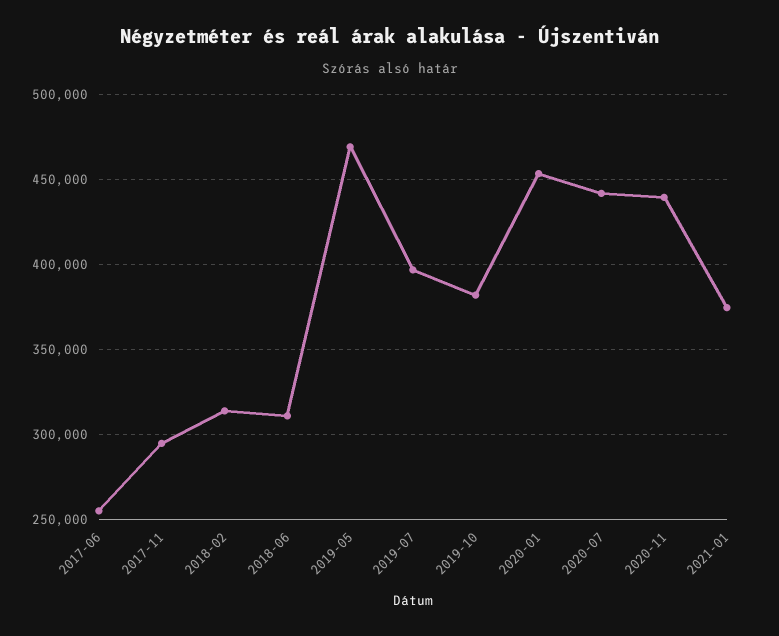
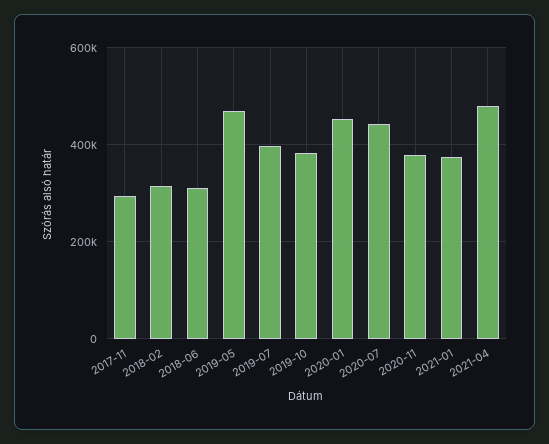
2017-06: 255000 -> none
2020-11: 440000 -> 380000
2021-04: none -> 480000

